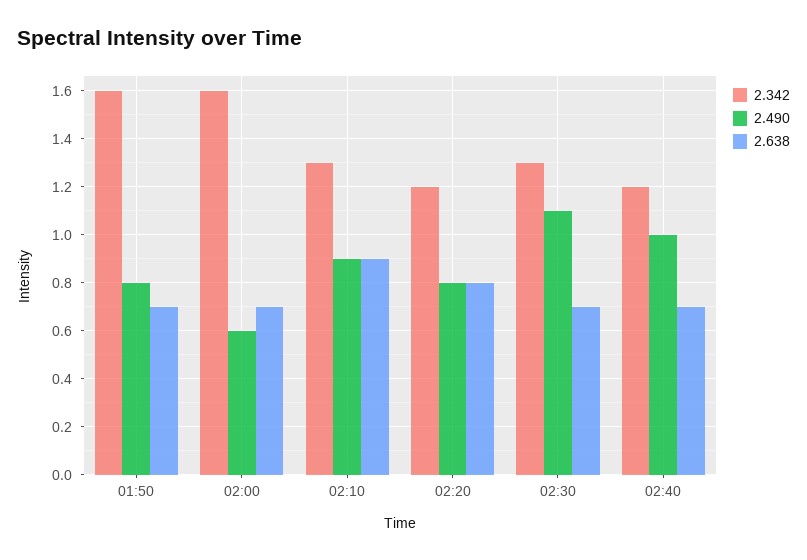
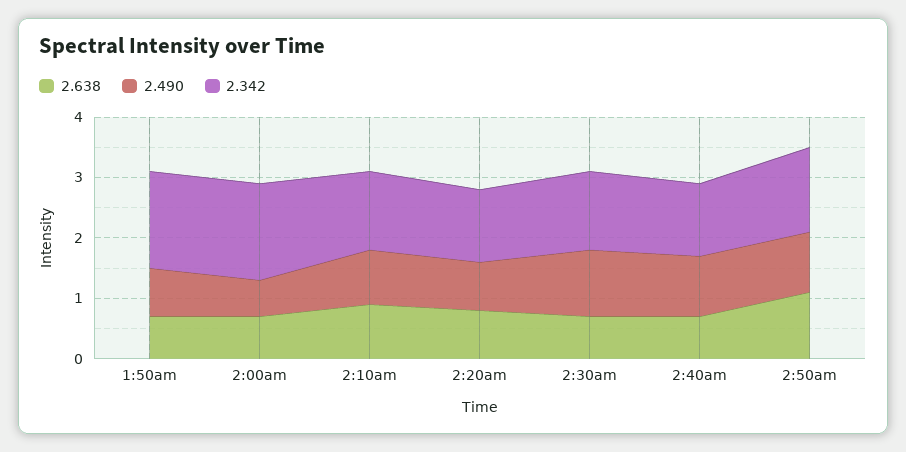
2.638, 2:50am: none -> 1
2.490, 2:50am: none -> 1
2.342, 2:50am: none -> 1.5

